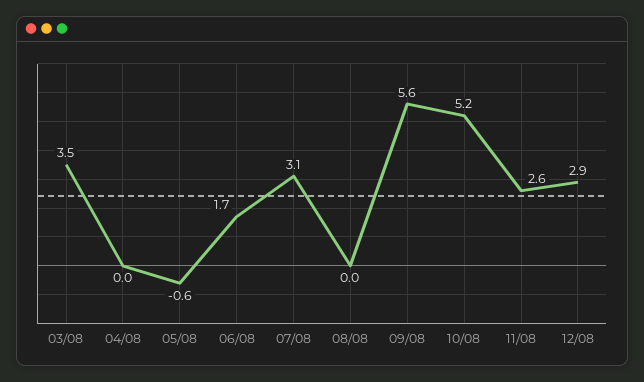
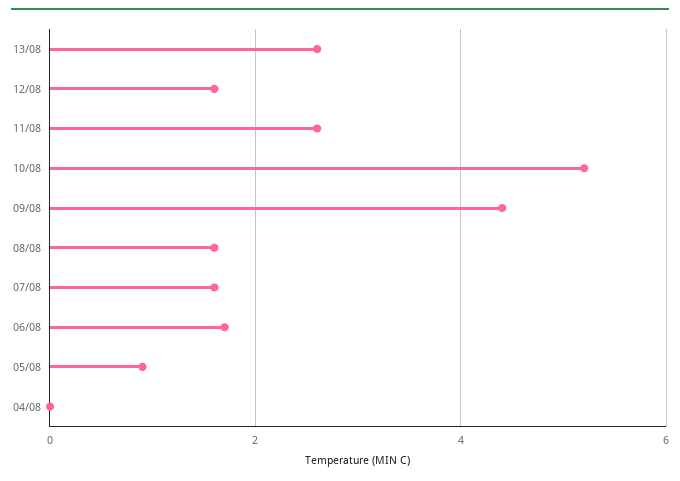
03/08: 3.5 -> none
05/08: -0.6 -> 1
07/08: 3.1 -> 1.5
08/08: 0 -> 1.5
09/08: 5.6 -> 4.5
12/08: 2.9 -> 1.5
13/08: none -> 2.5

